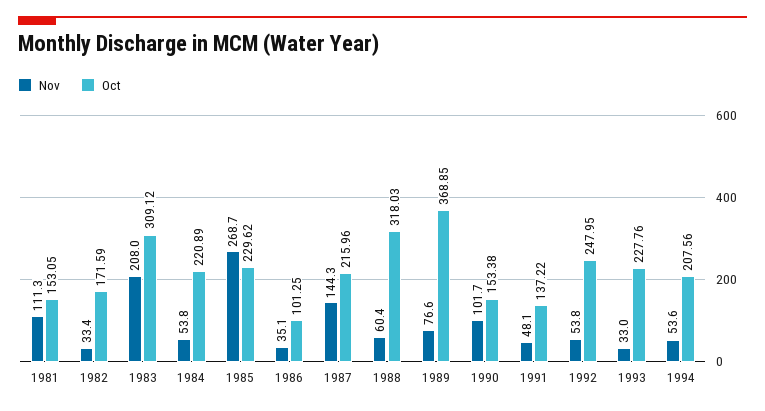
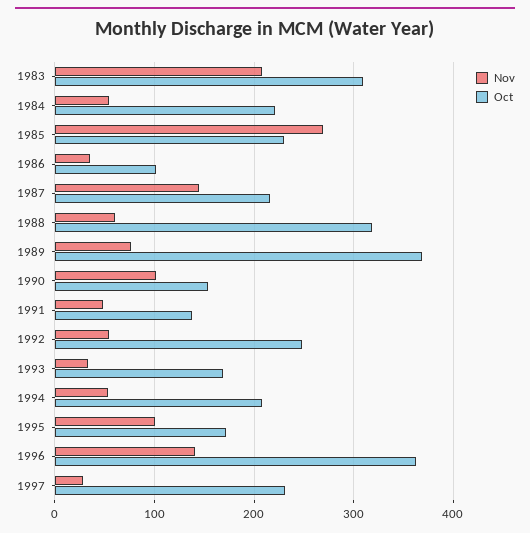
Nov, 1981: 111.3 -> none
Oct, 1981: 153.05 -> none
Nov, 1982: 33.4 -> none
Oct, 1982: 171.59 -> none
Oct, 1993: 227.76 -> 170
Nov, 1995: none -> 100
Oct, 1995: none -> 170
Nov, 1996: none -> 140
Oct, 1996: none -> 360
Nov, 1997: none -> 30
Oct, 1997: none -> 230

